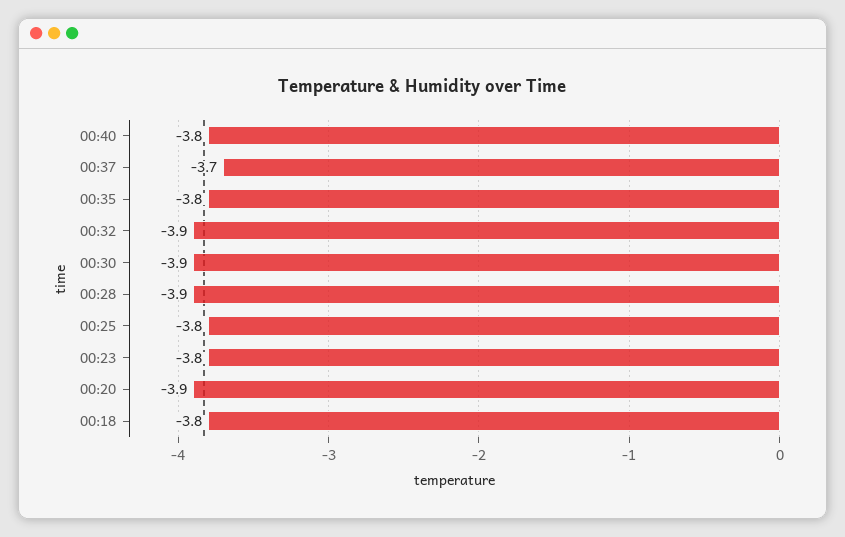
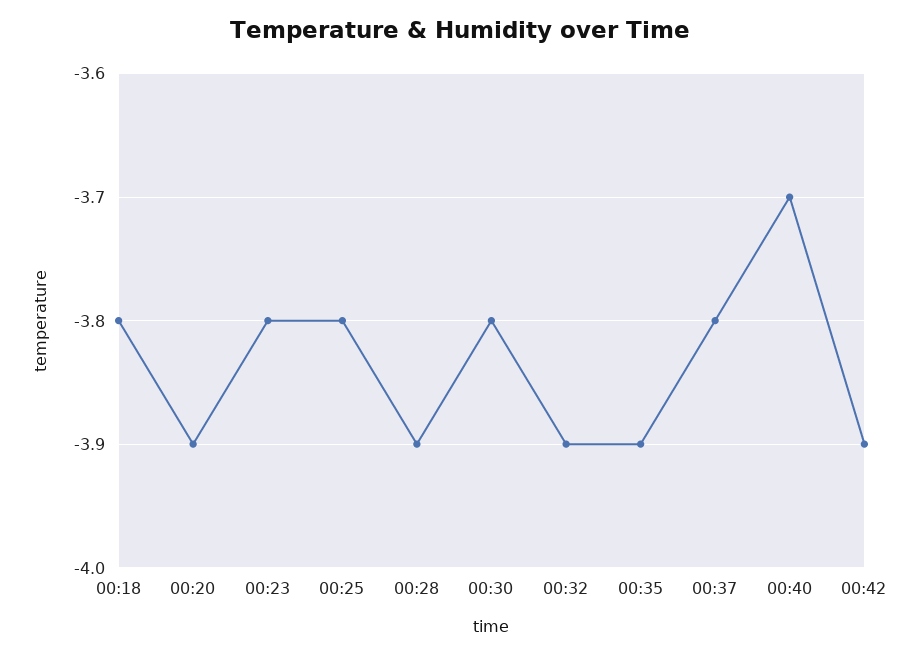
00:40: -3.8 -> -3.7
00:37: -3.7 -> -3.8
00:35: -3.8 -> -3.9
00:30: -3.9 -> -3.8
00:42: none -> -3.9

